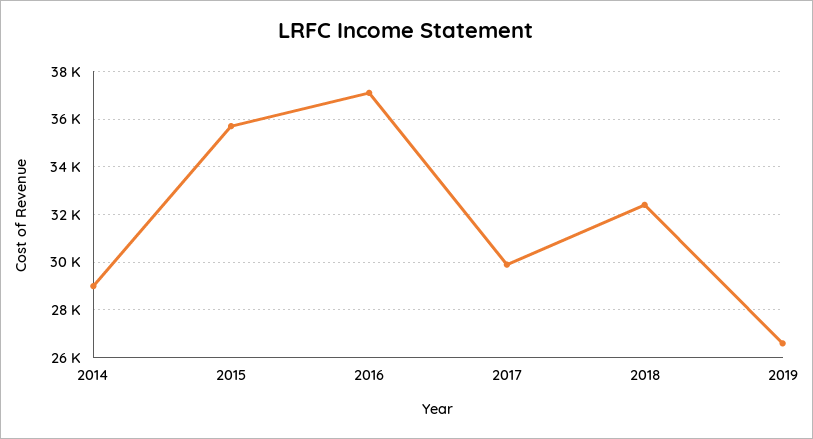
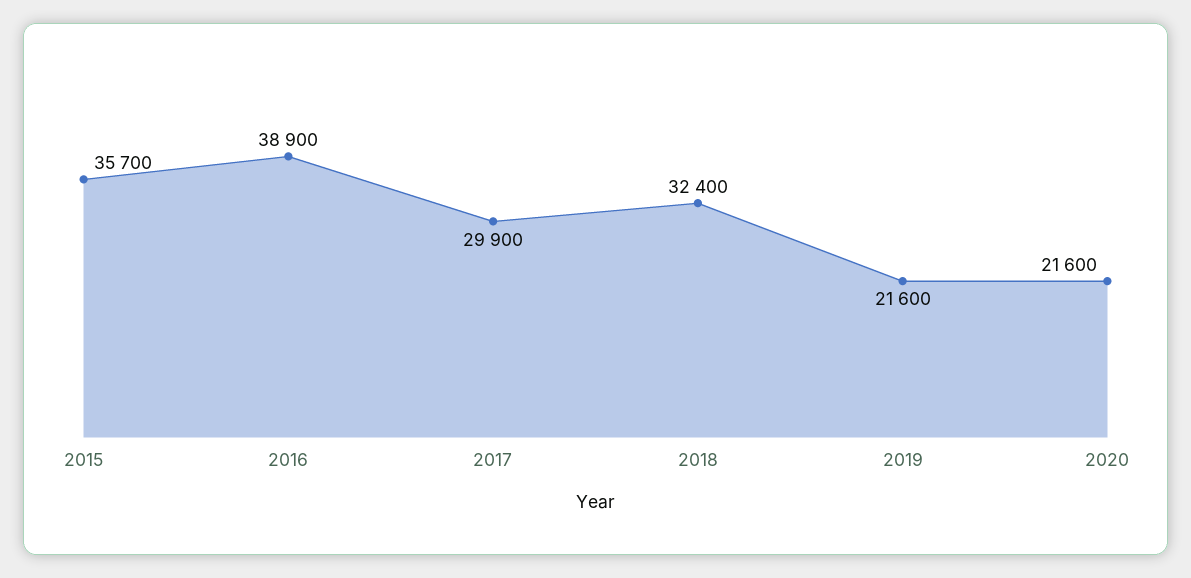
2014: 29000 -> none
2016: 37000 -> 38900
2019: 26500 -> 21600
2020: none -> 21600

